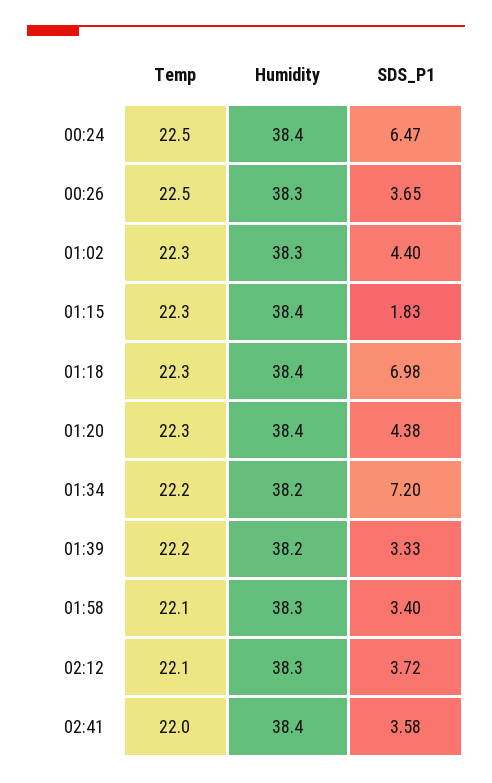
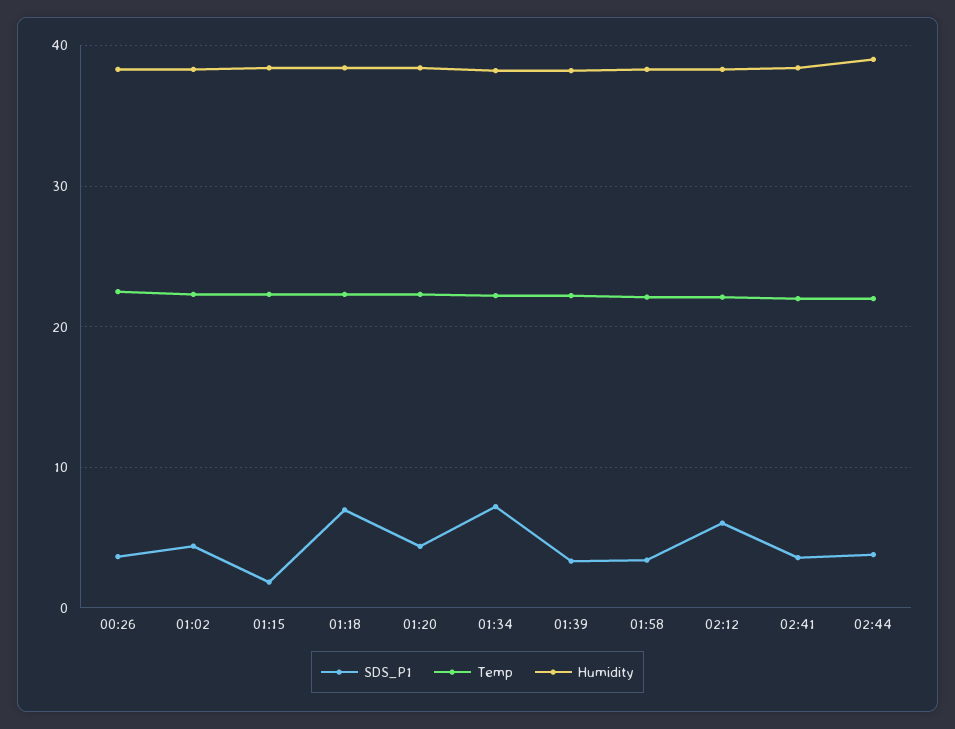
Temp, 00:24: 22.5 -> none
Humidity, 00:24: 38.4 -> none
SDS_P1, 00:24: 6.47 -> none
SDS_P1, 02:12: 3.72 -> 6
SDS_P1, 02:44: none -> 4
Temp, 02:44: none -> 22
Humidity, 02:44: none -> 39

